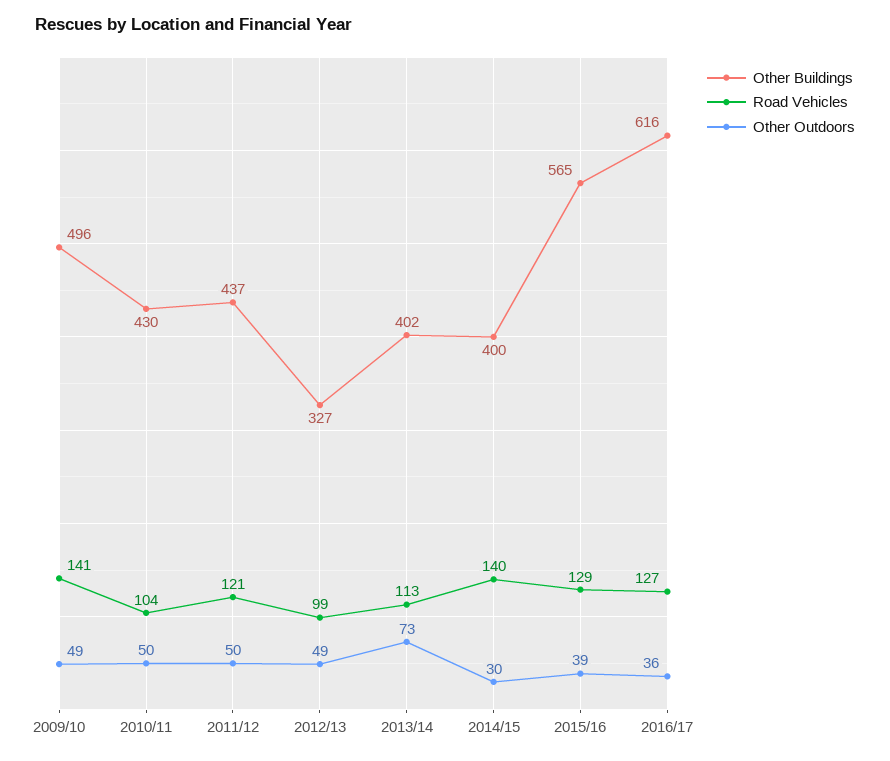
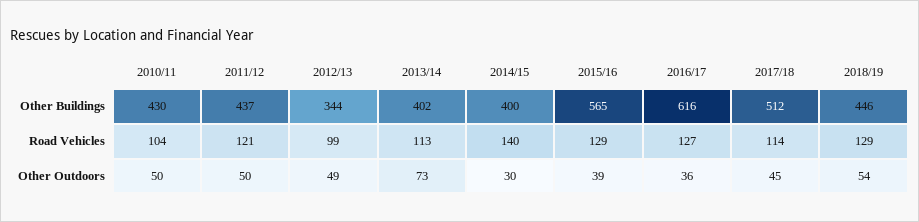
Other Buildings, 2009/10: 496 -> none
Road Vehicles, 2009/10: 141 -> none
Other Outdoors, 2009/10: 49 -> none
Other Buildings, 2012/13: 327 -> 344
Other Buildings, 2017/18: none -> 512
Other Buildings, 2018/19: none -> 446
Road Vehicles, 2017/18: none -> 114
Road Vehicles, 2018/19: none -> 129
Other Outdoors, 2017/18: none -> 45
Other Outdoors, 2018/19: none -> 54

